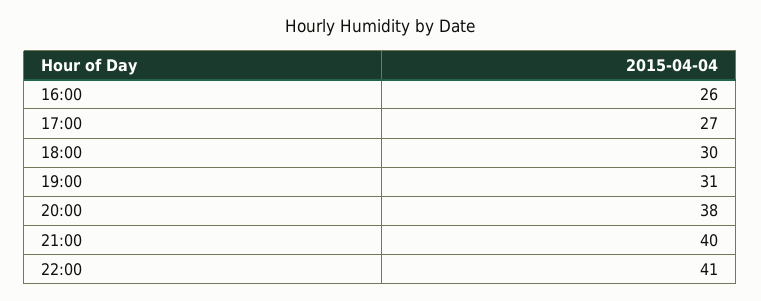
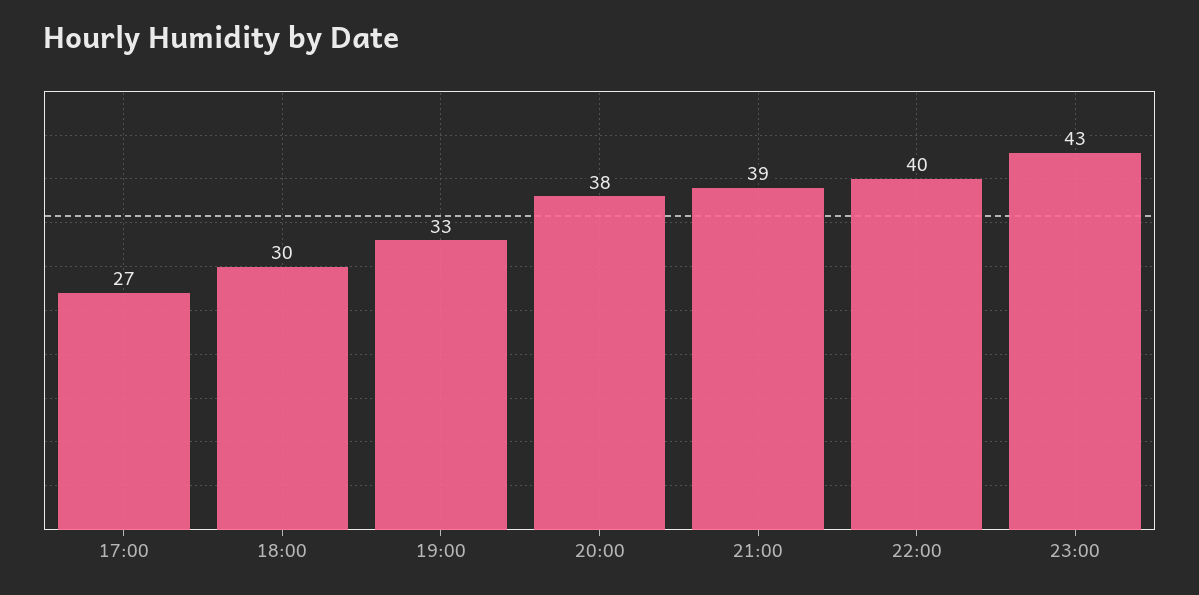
16:00: 26 -> none
19:00: 31 -> 33
21:00: 40 -> 39
22:00: 41 -> 40
23:00: none -> 43

